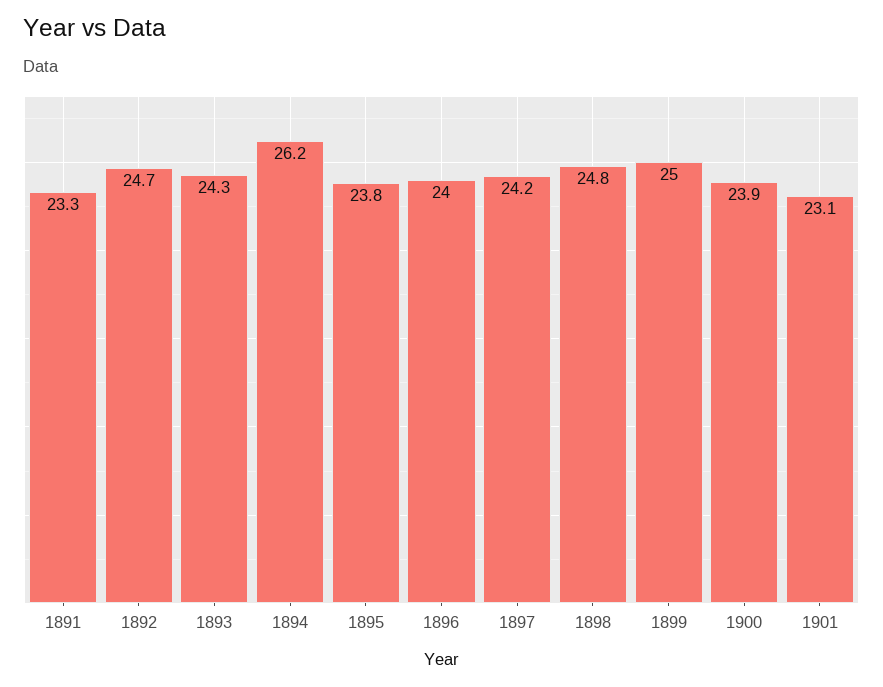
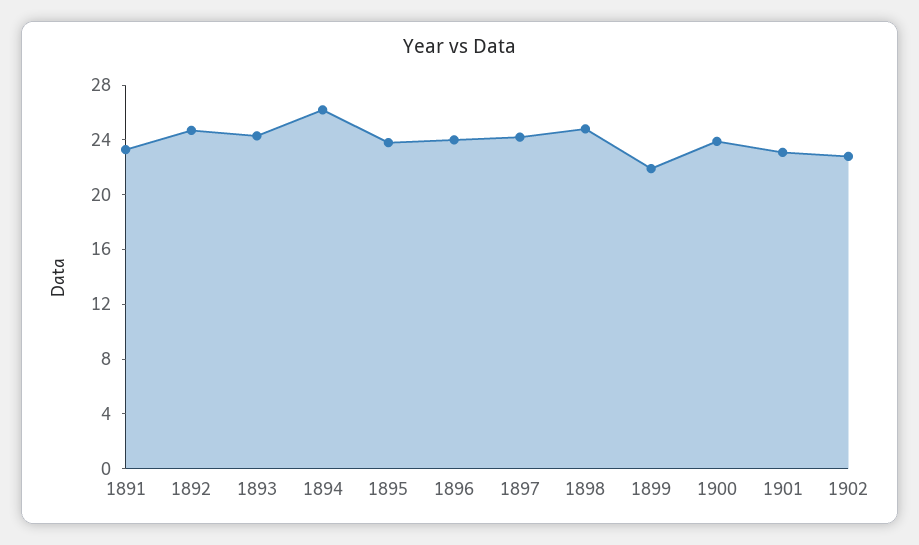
1899: 25 -> 22
1902: none -> 23

